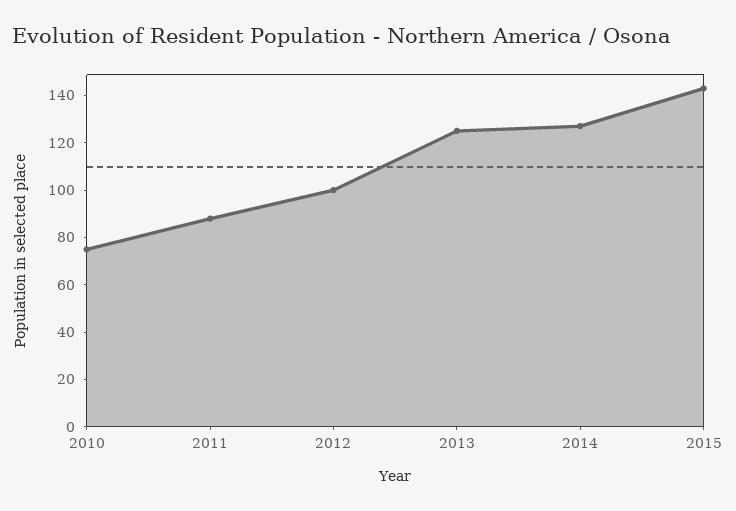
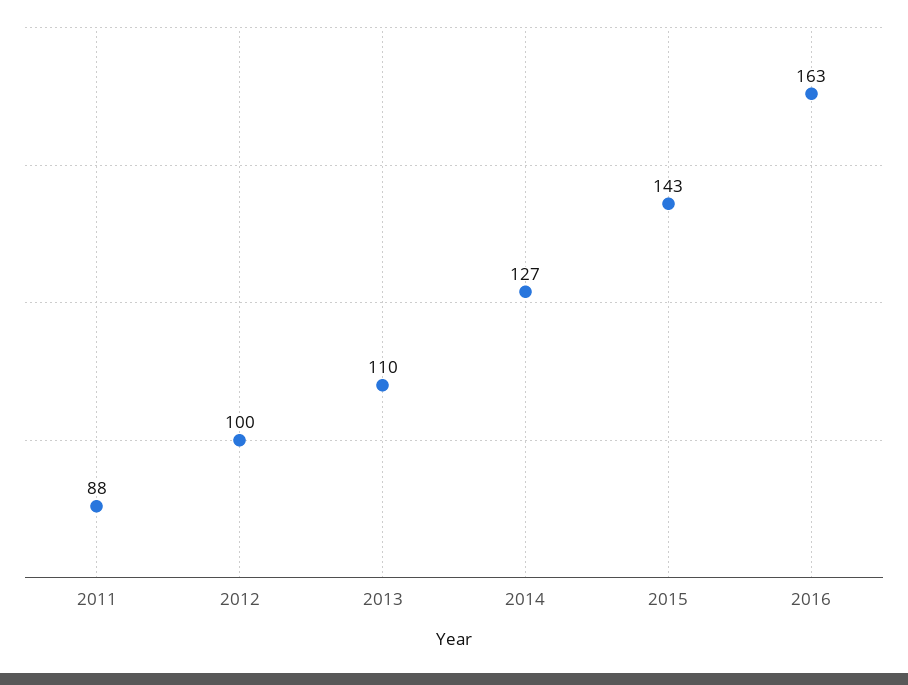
2010: 75 -> none
2013: 125 -> 110
2016: none -> 163

